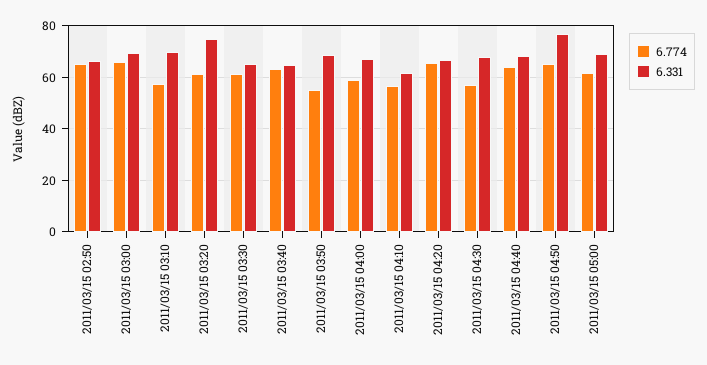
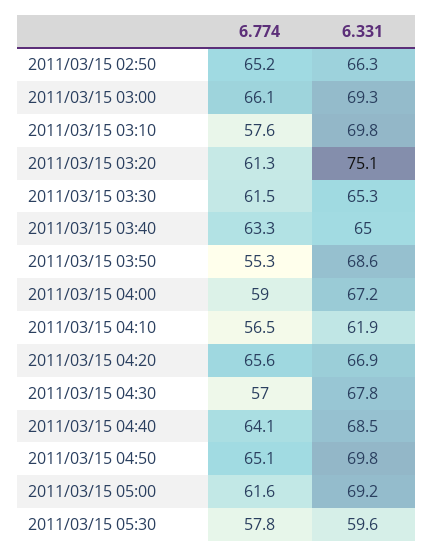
6.331, 2011/03/15 04:50: 77.5 -> 69.8
6.774, 2011/03/15 05:30: none -> 57.8
6.331, 2011/03/15 05:30: none -> 59.6

